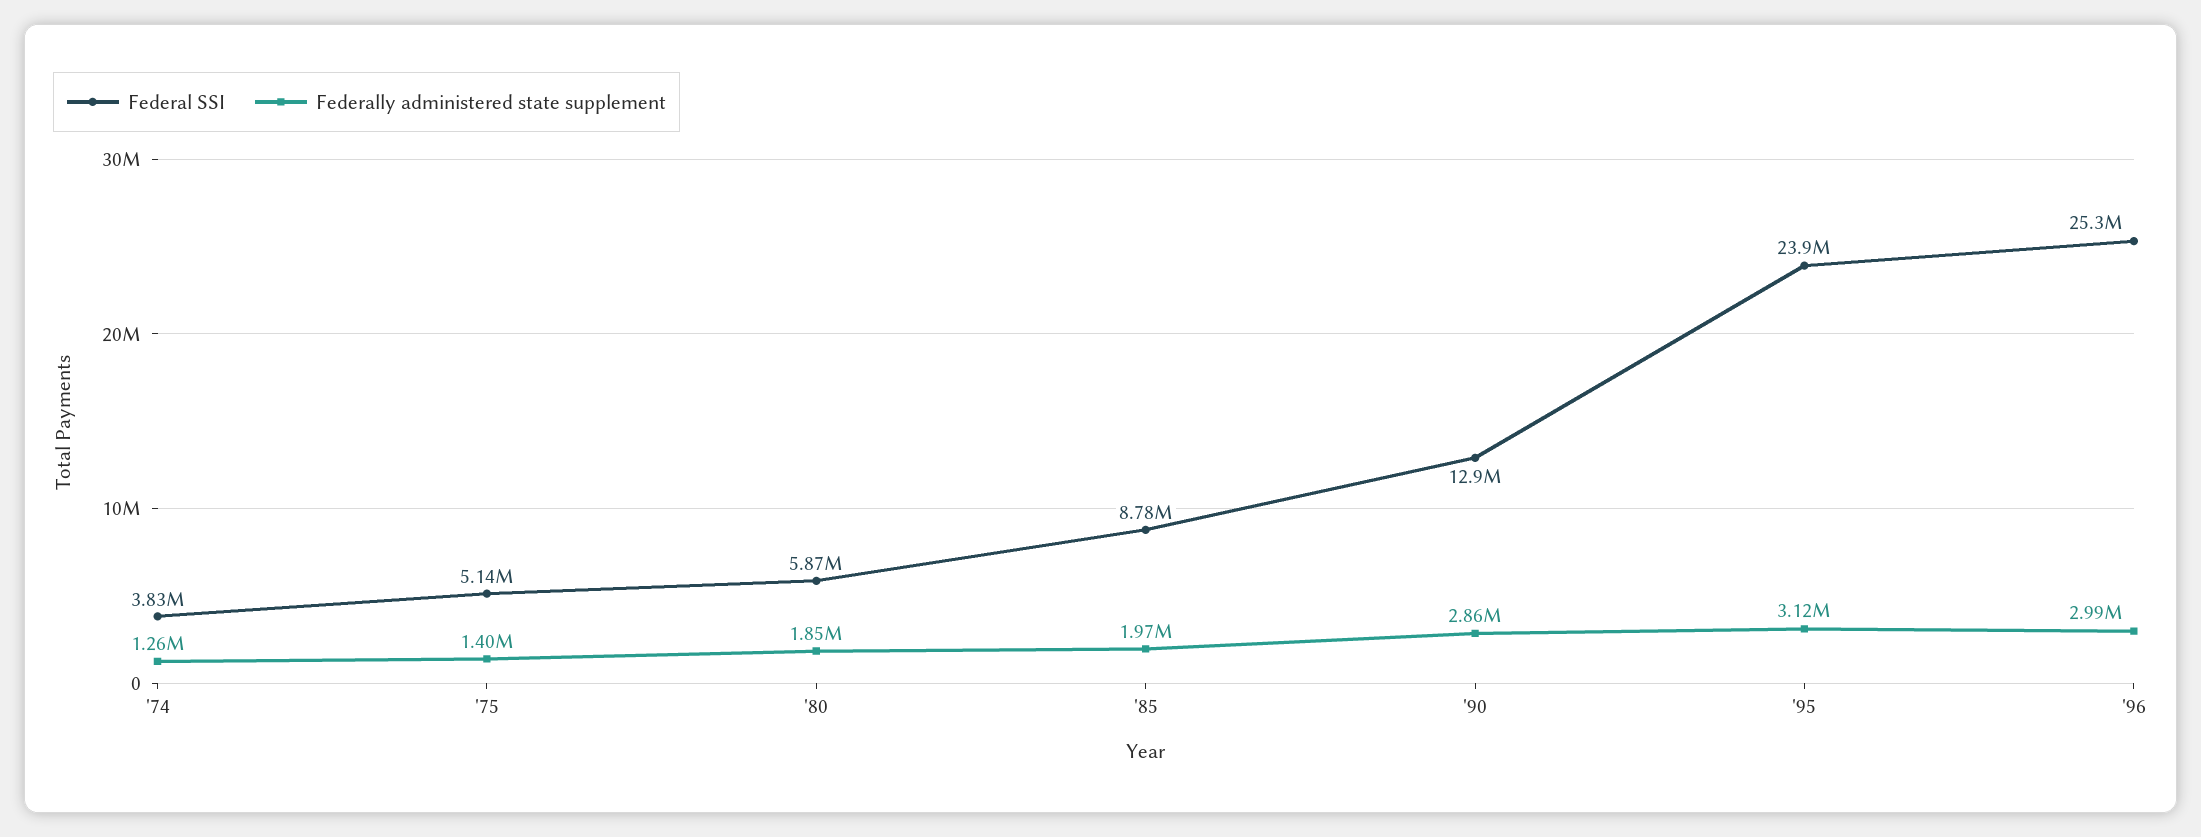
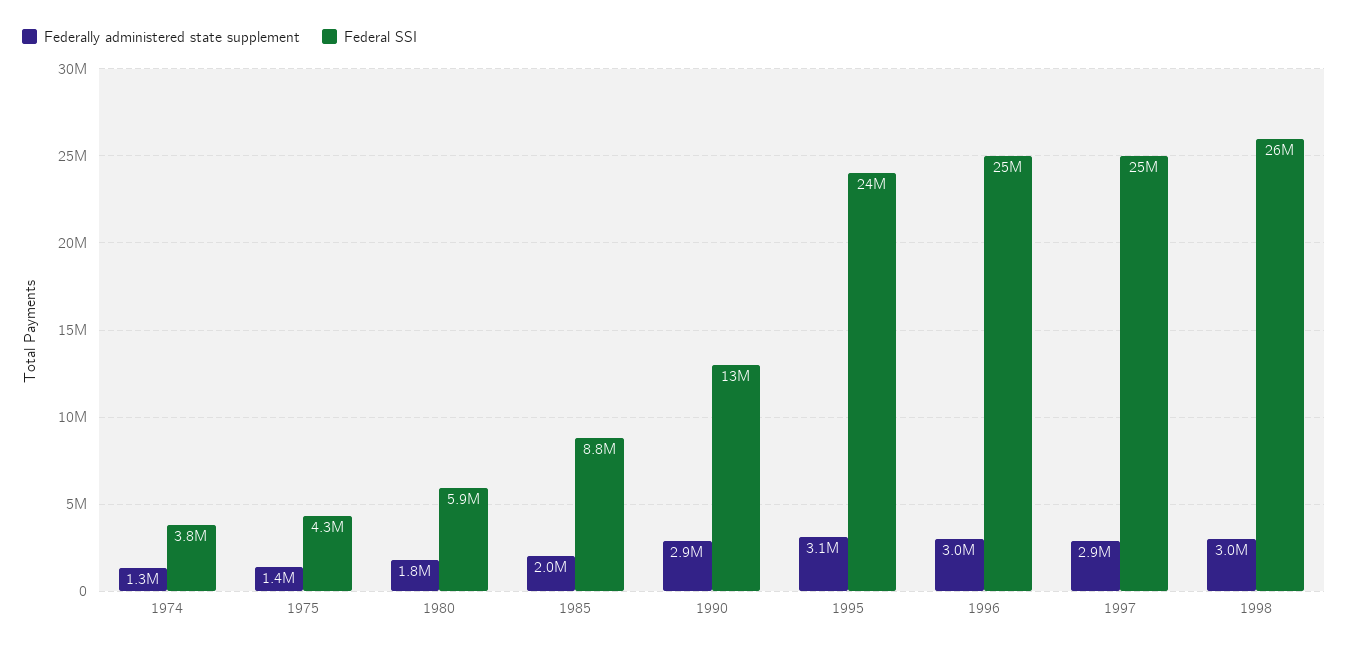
Federal SSI, '75: 5140000 -> 4300000
Federally administered state supplement, 1997: none -> 2900000
Federal SSI, 1997: none -> 25000000
Federally administered state supplement, 1998: none -> 3000000
Federal SSI, 1998: none -> 26000000

